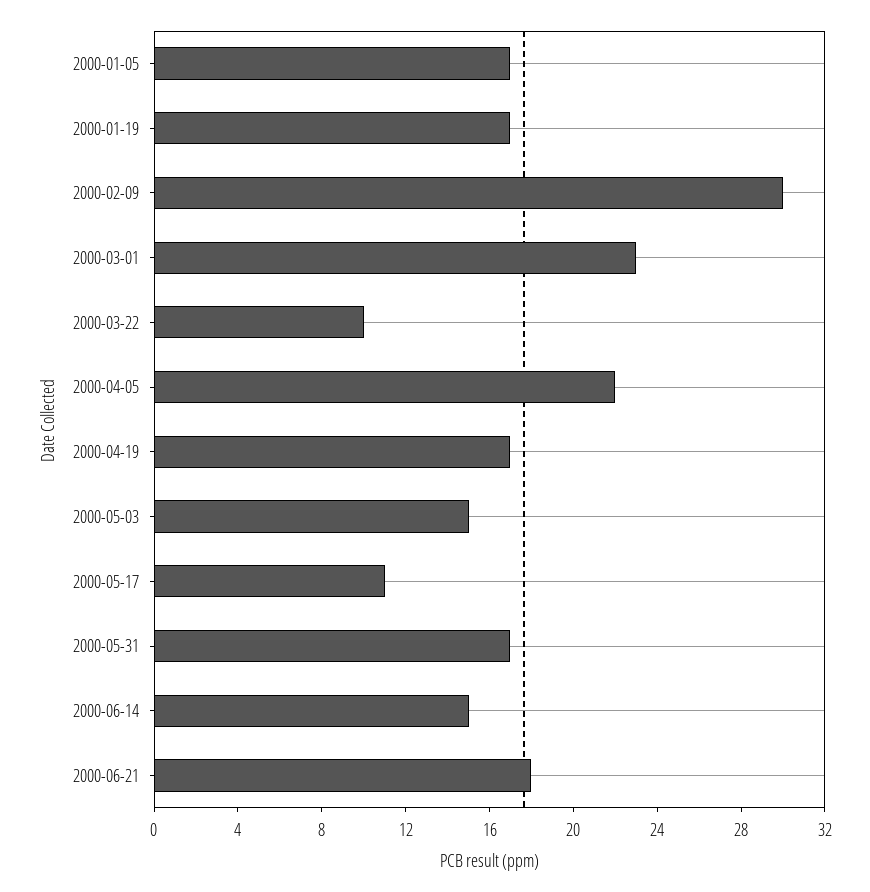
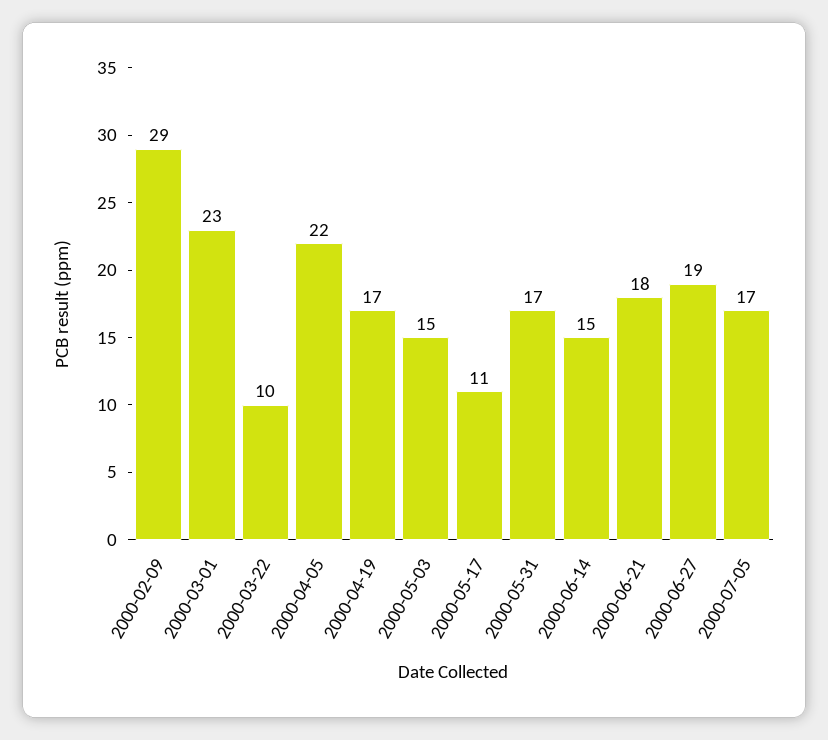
2000-01-05: 17 -> none
2000-01-19: 17 -> none
2000-02-09: 30 -> 29
2000-06-27: none -> 19
2000-07-05: none -> 17

